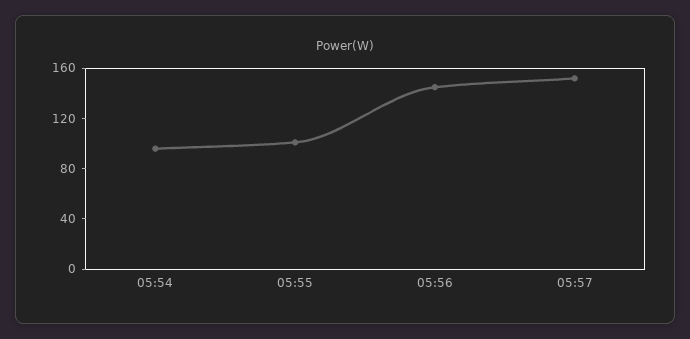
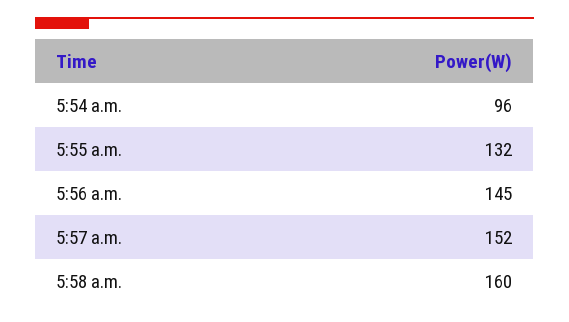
05:55: 100 -> 132
5:58 a.m.: none -> 160

